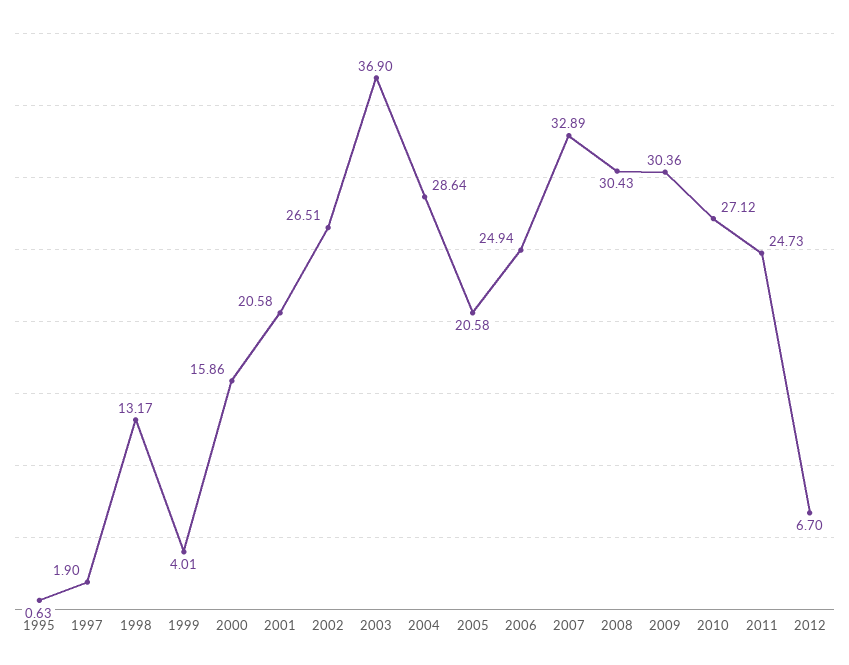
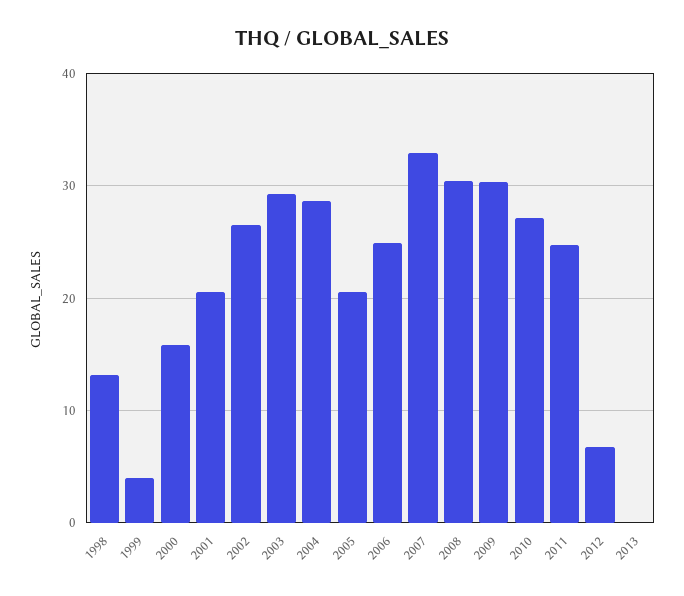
1995: 0.63 -> none
1997: 1.9 -> none
2003: 36.9 -> 29
2013: none -> 0

